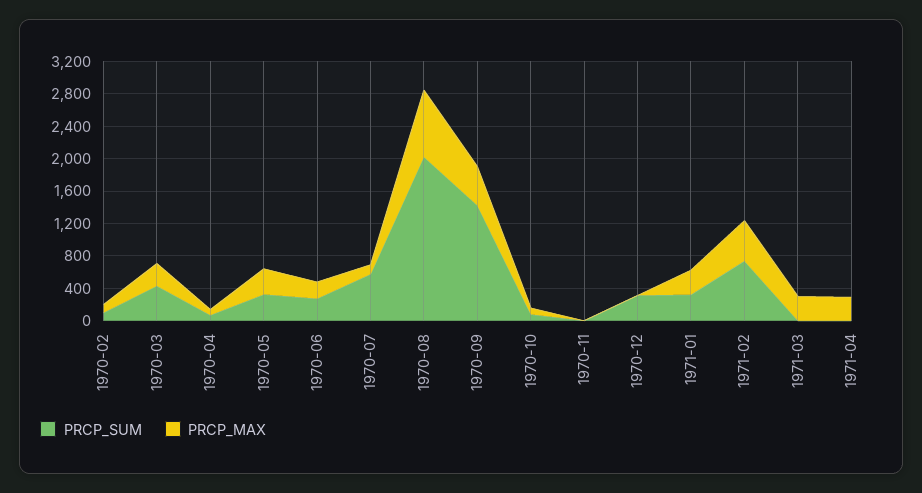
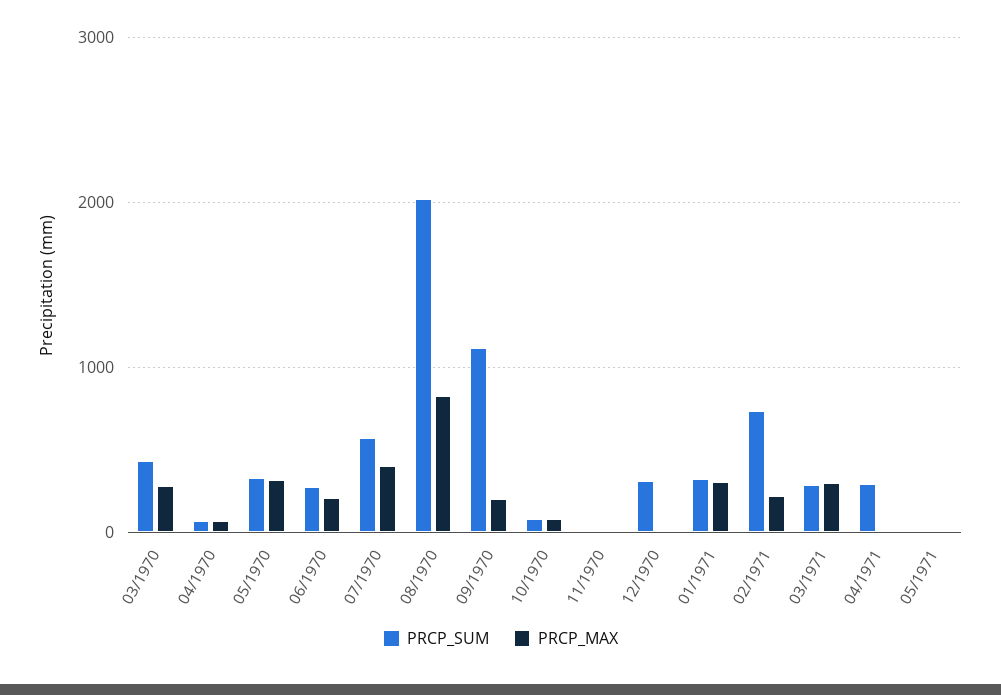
PRCP_SUM, 1970-02: 100 -> none
PRCP_MAX, 1970-02: 100 -> none
PRCP_MAX, 1970-07: 100 -> 400
PRCP_SUM, 1970-09: 1400 -> 1100
PRCP_MAX, 1970-09: 500 -> 200
PRCP_MAX, 1971-02: 500 -> 200
PRCP_SUM, 1971-03: 0 -> 300
PRCP_SUM, 1971-04: 0 -> 300
PRCP_MAX, 1971-04: 300 -> 0
PRCP_SUM, 05/1971: none -> 0
PRCP_MAX, 05/1971: none -> 0

